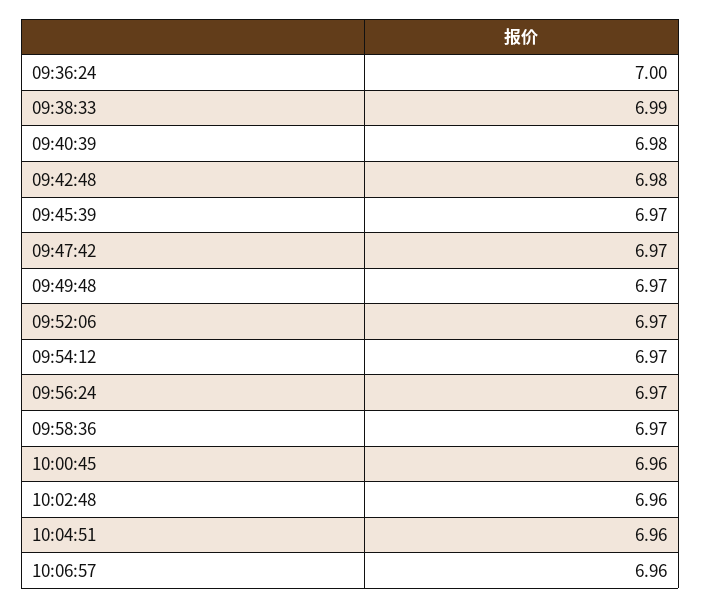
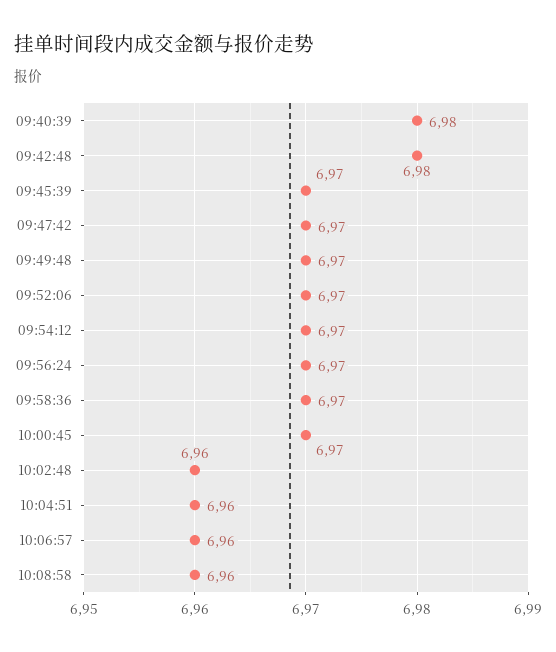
09:36:24: 7 -> none
09:38:33: 6.99 -> none
10:00:45: 6.96 -> 6.97
10:08:58: none -> 6.96

